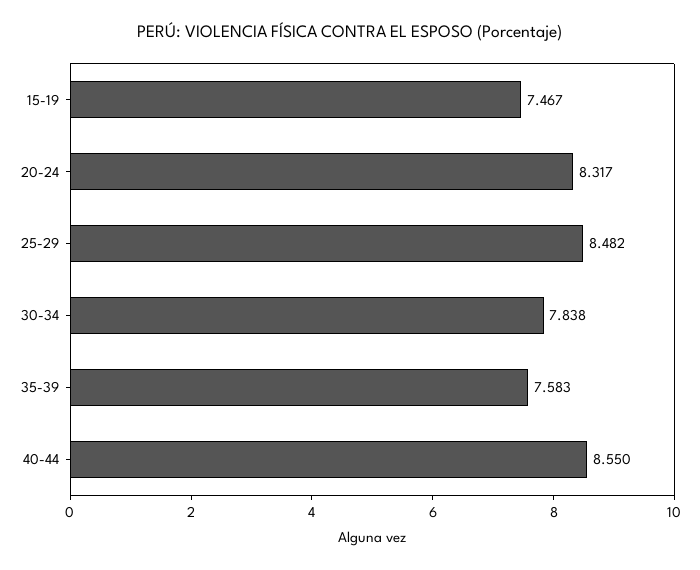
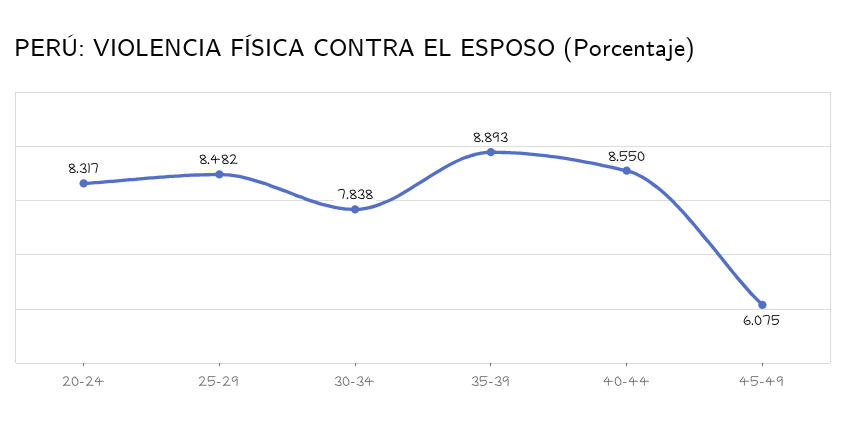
15-19: 7.467 -> none
35-39: 7.583 -> 8.893
45-49: none -> 6.075

